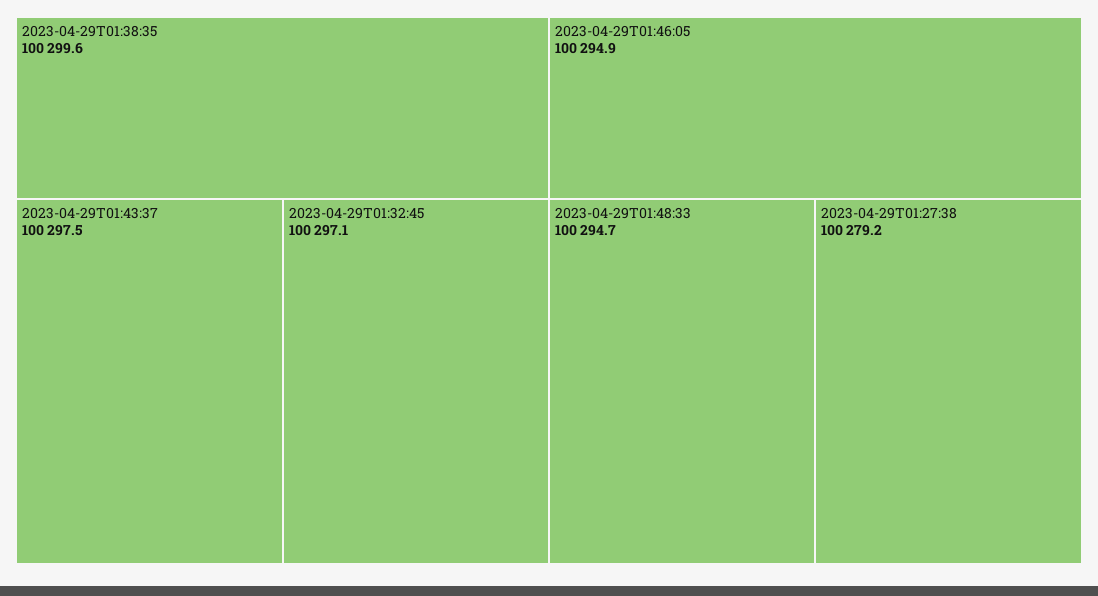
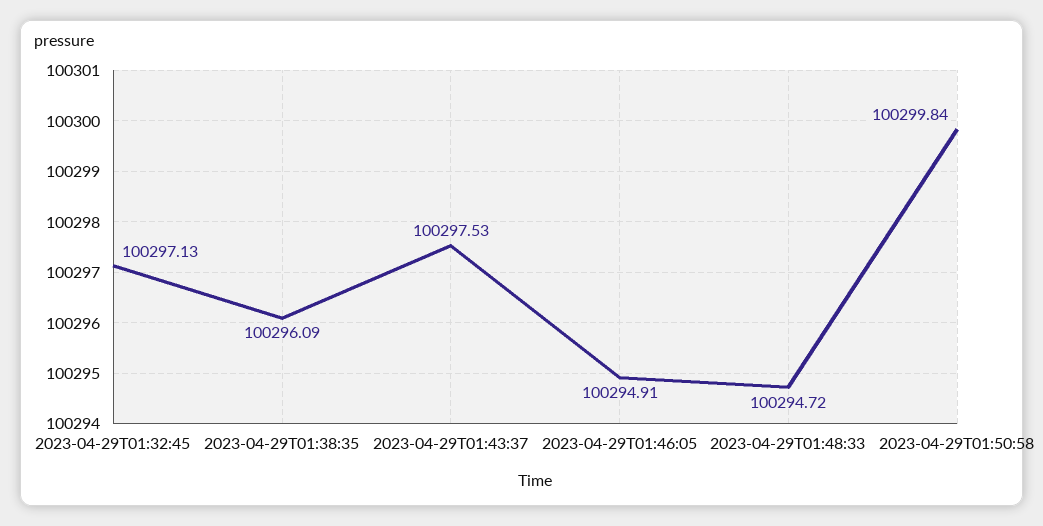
2023-04-29T01:38:35: 100299.6 -> 100296.09
2023-04-29T01:27:38: 100279.2 -> none
2023-04-29T01:50:58: none -> 100299.84

